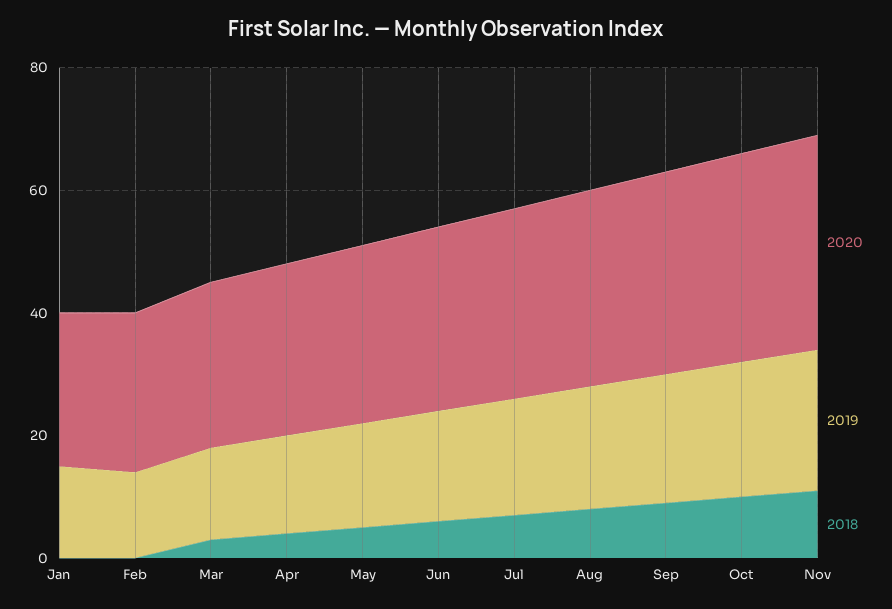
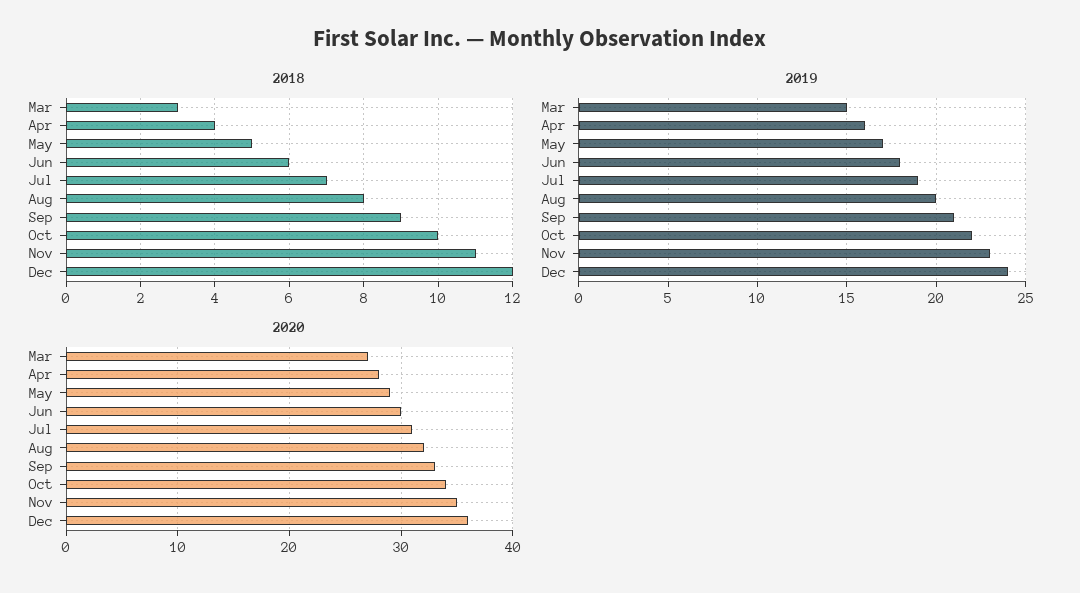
2020, Jan: 25 -> none
2019, Jan: 15 -> none
2018, Jan: 0 -> none
2020, Feb: 25 -> none
2019, Feb: 15 -> none
2018, Feb: 0 -> none
2018, Dec: none -> 12
2019, Dec: none -> 24
2020, Dec: none -> 36

